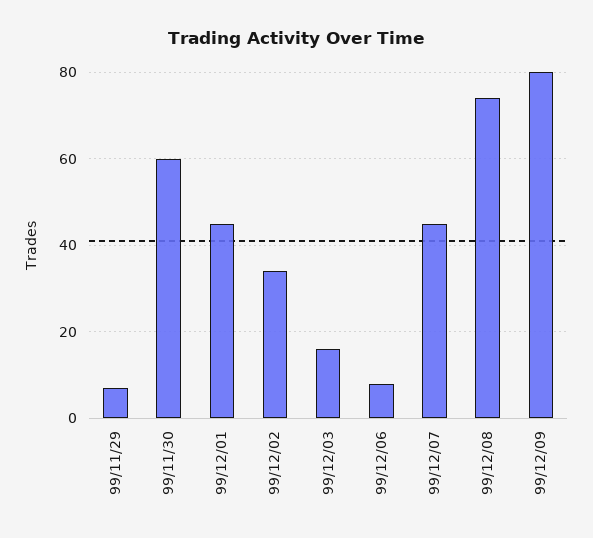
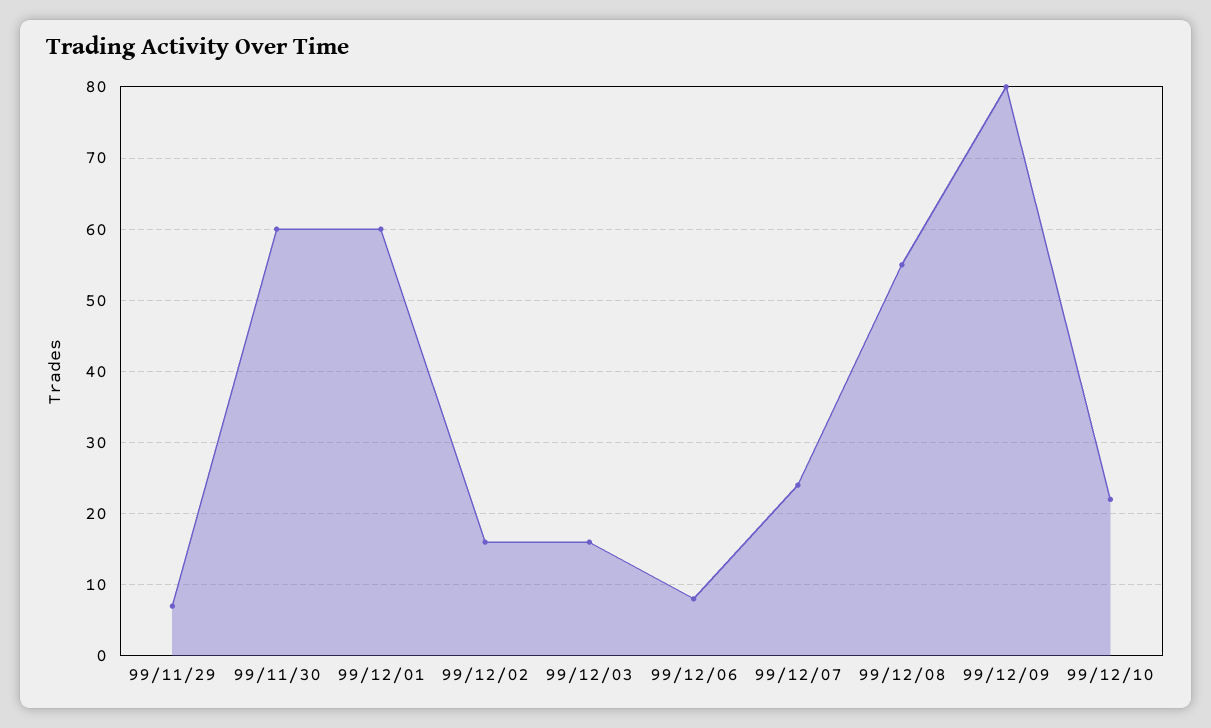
99/12/01: 45 -> 60
99/12/02: 35 -> 16
99/12/07: 45 -> 24
99/12/08: 75 -> 55
99/12/10: none -> 22

